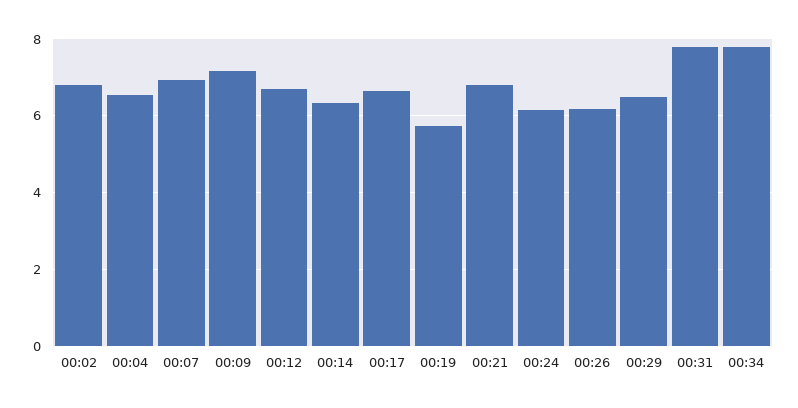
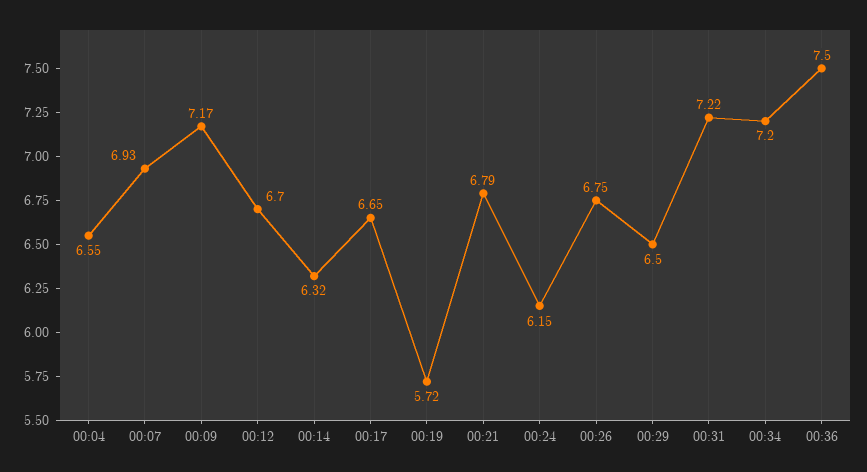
00:02: 6.8 -> none
00:26: 6.2 -> 6.75
00:31: 7.8 -> 7.22
00:34: 7.8 -> 7.2
00:36: none -> 7.5

